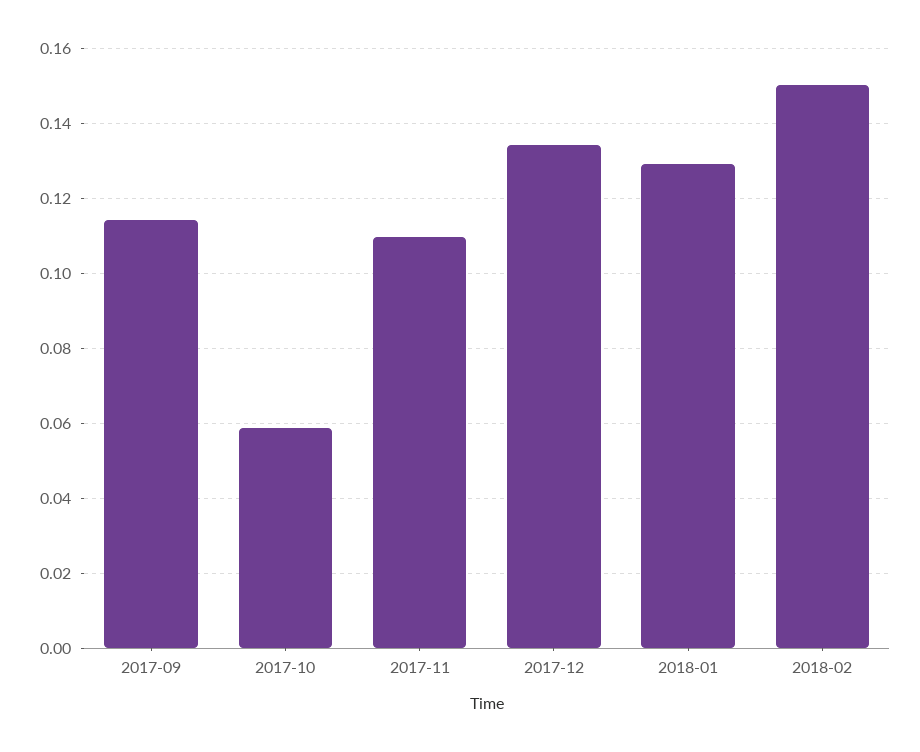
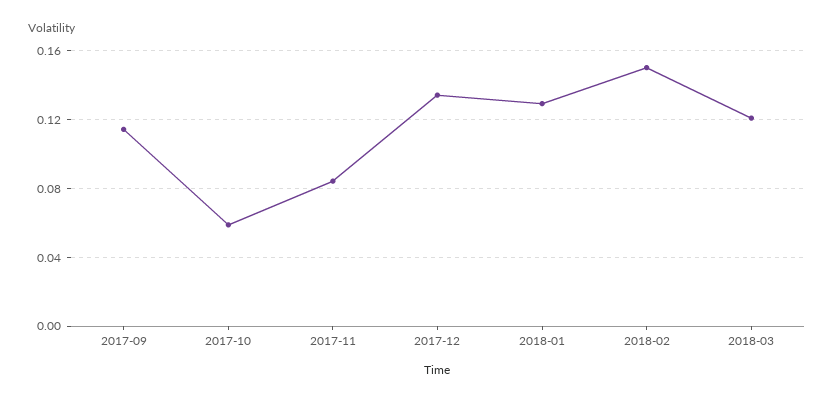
2017-11: 0.11 -> 0.085
2018-03: none -> 0.12

